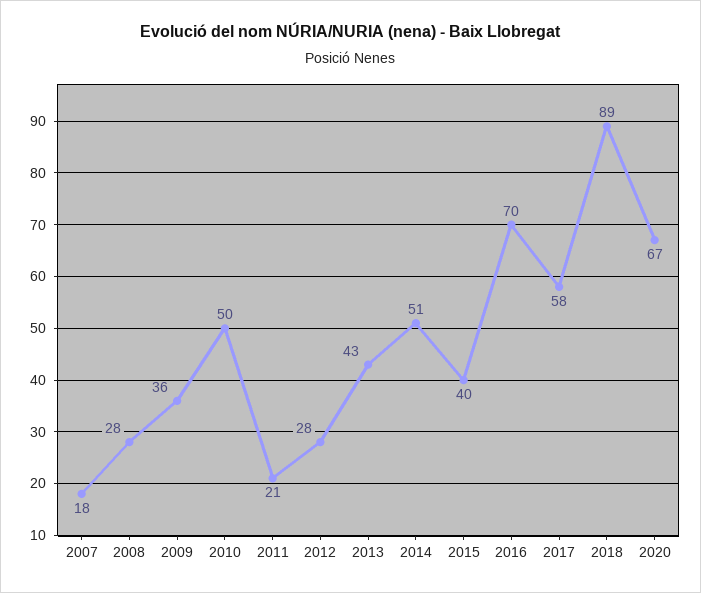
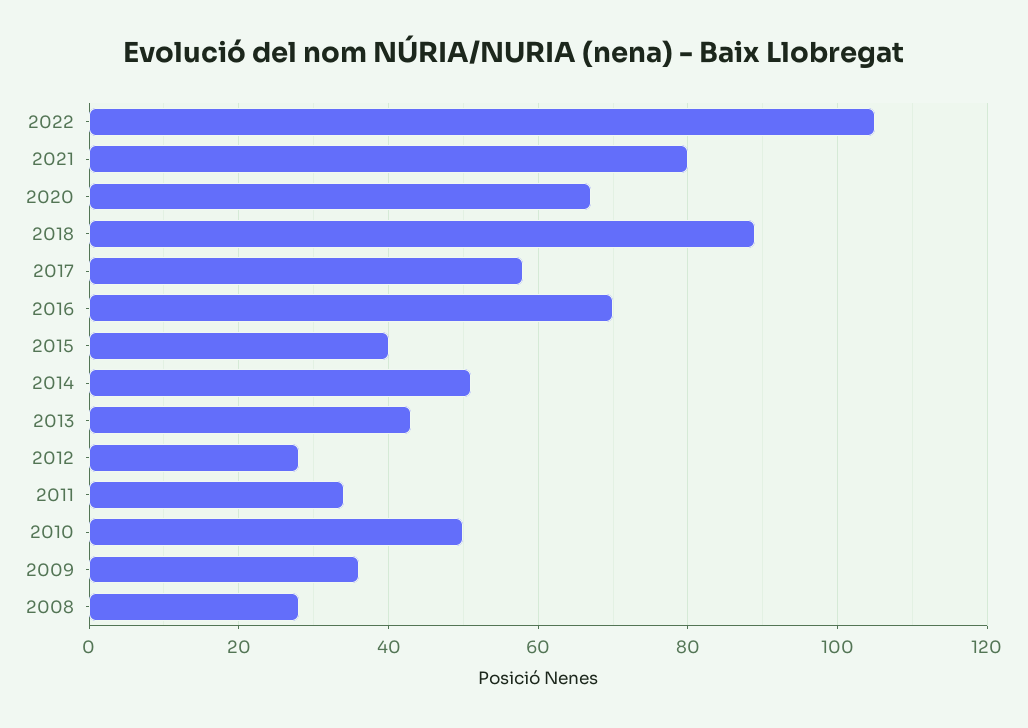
2007: 18 -> none
2011: 21 -> 35
2022: none -> 105
2021: none -> 80

